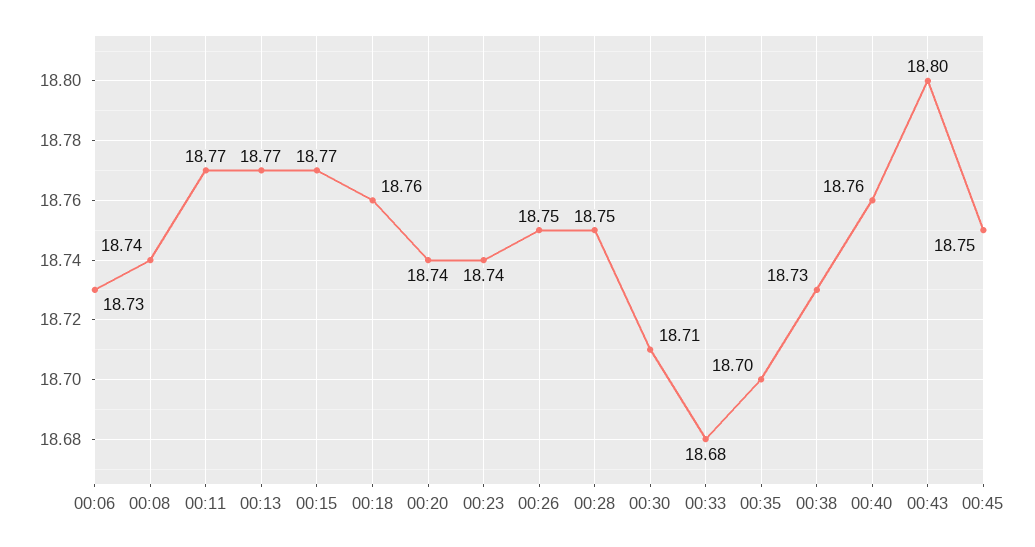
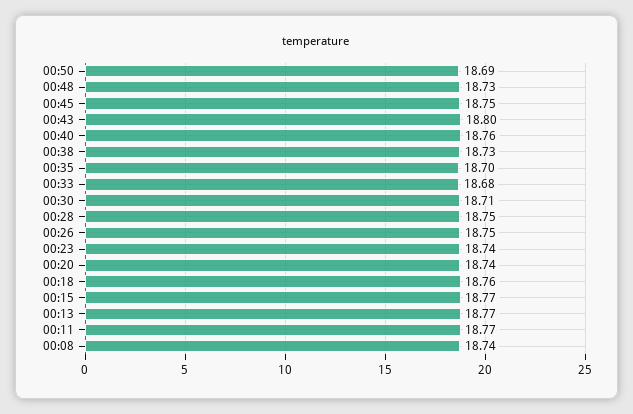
00:06: 18.73 -> none
00:50: none -> 18.69
00:48: none -> 18.73

